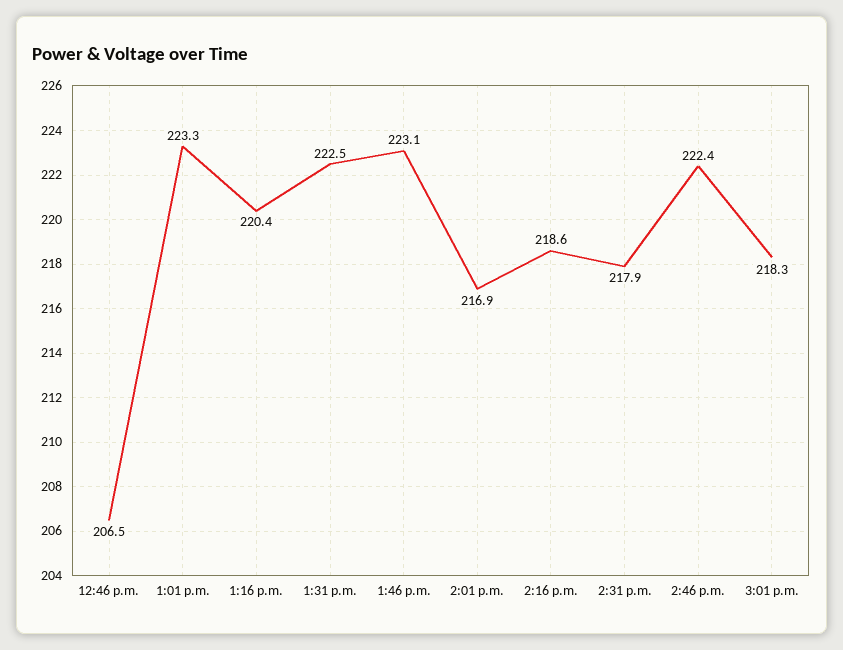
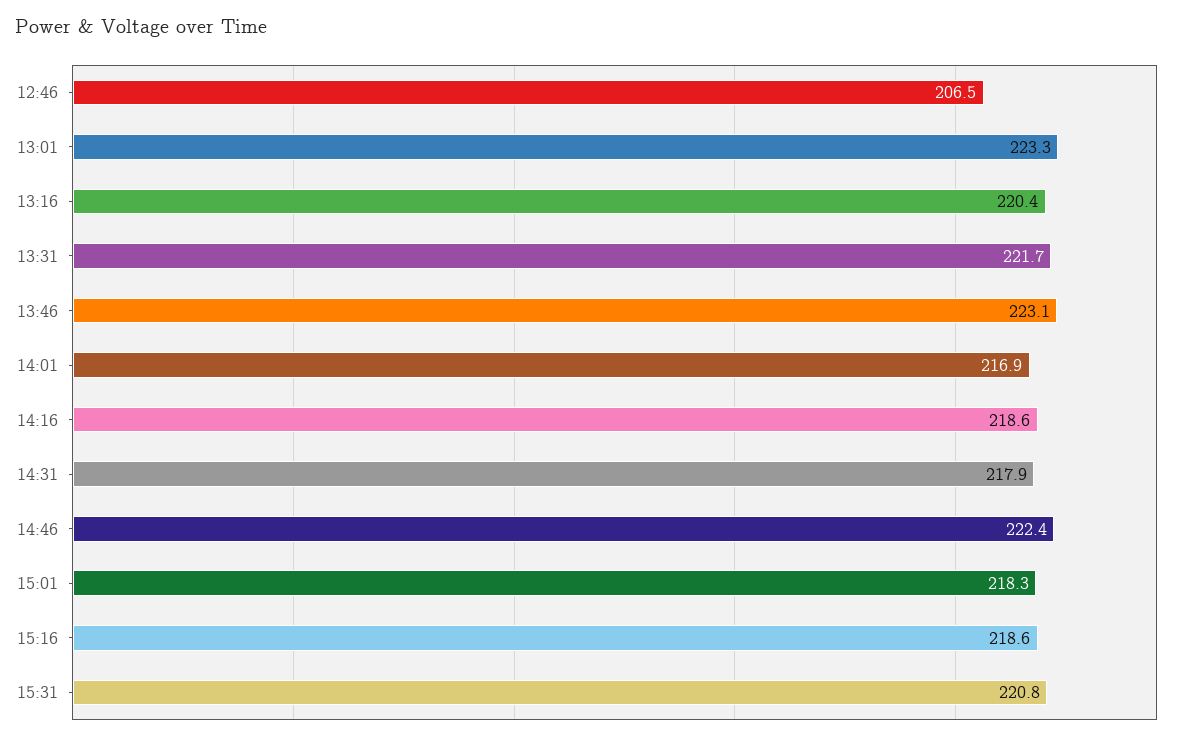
1:31 p.m.: 222.5 -> 221.7
15:16: none -> 218.6
15:31: none -> 220.8

